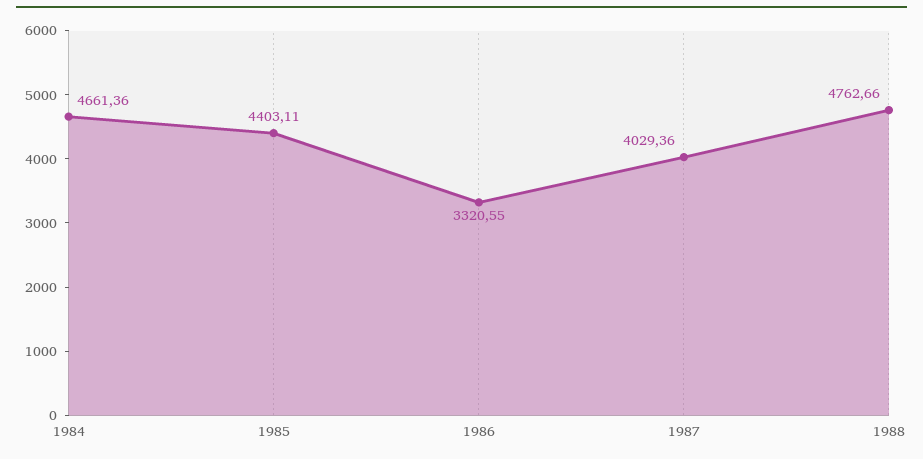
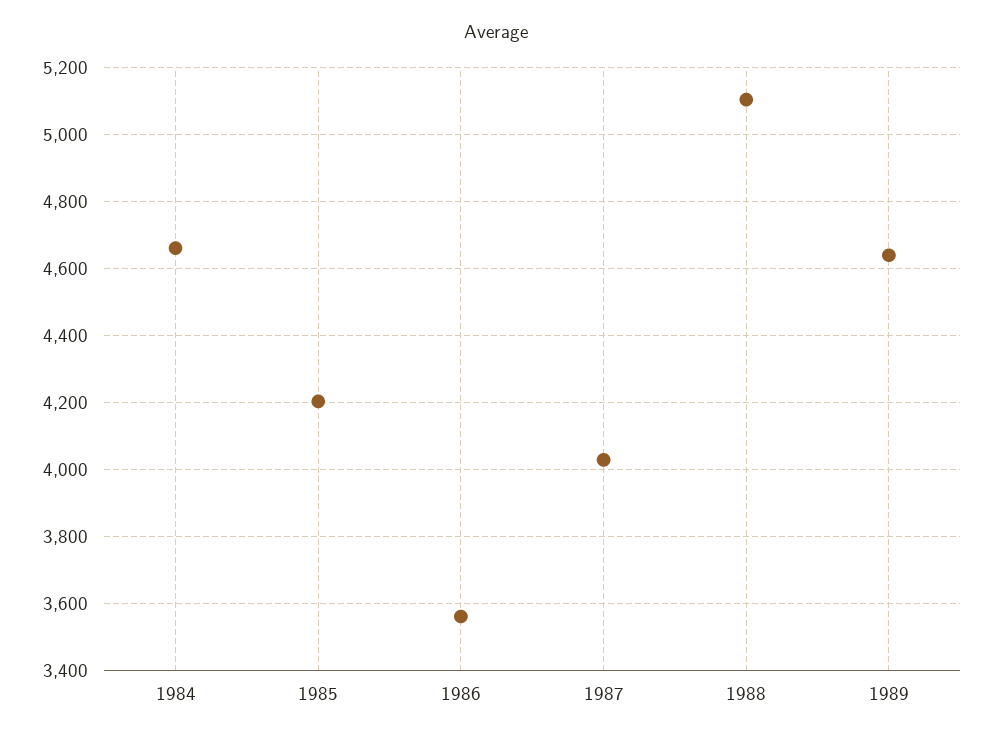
1985: 4403.11 -> 4200
1986: 3320.55 -> 3560
1988: 4762.66 -> 5100
1989: none -> 4640

